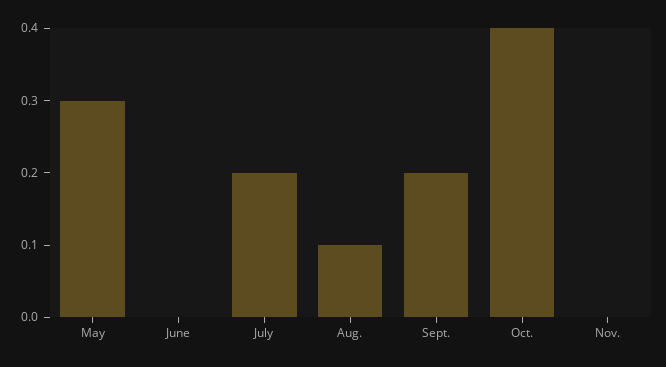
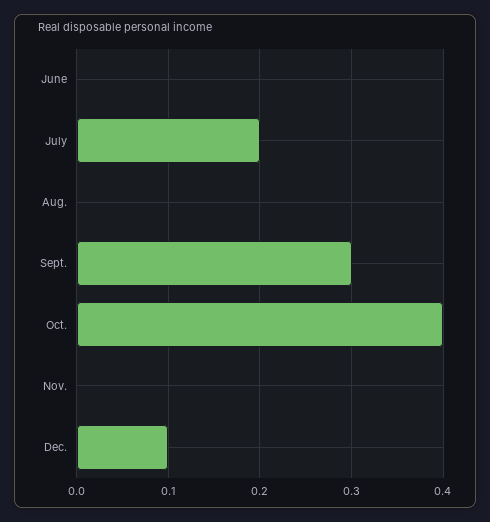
May: 0.3 -> none
Aug.: 0.1 -> 0
Sept.: 0.2 -> 0.3
Dec.: none -> 0.1

